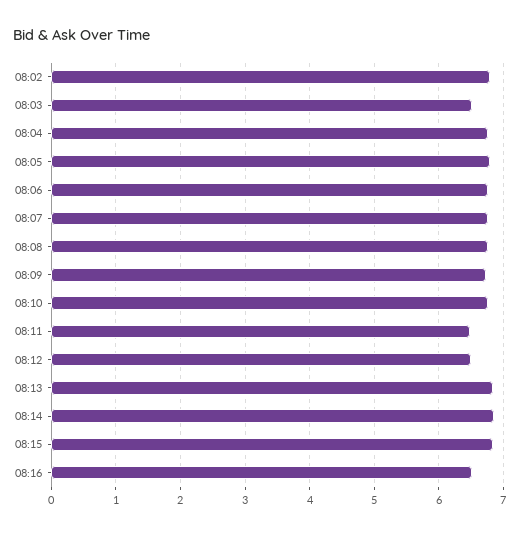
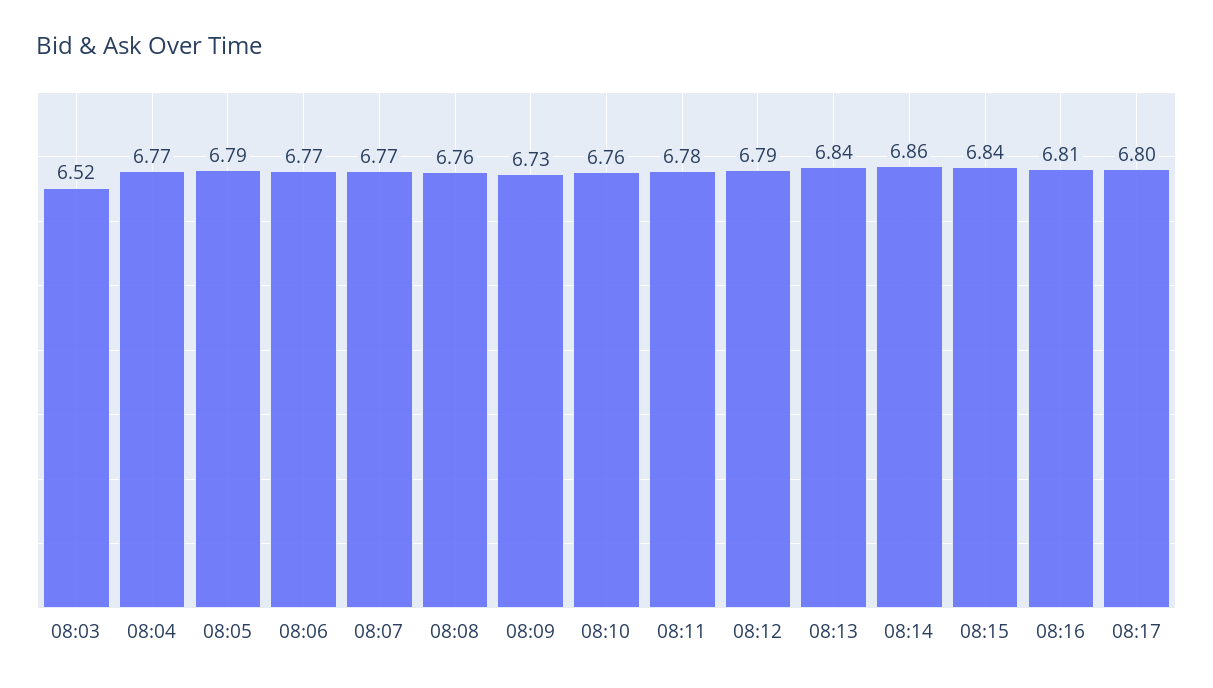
08:02: 6.8 -> none
08:11: 6.5 -> 6.78
08:12: 6.5 -> 6.79
08:16: 6.5 -> 6.81
08:17: none -> 6.8

